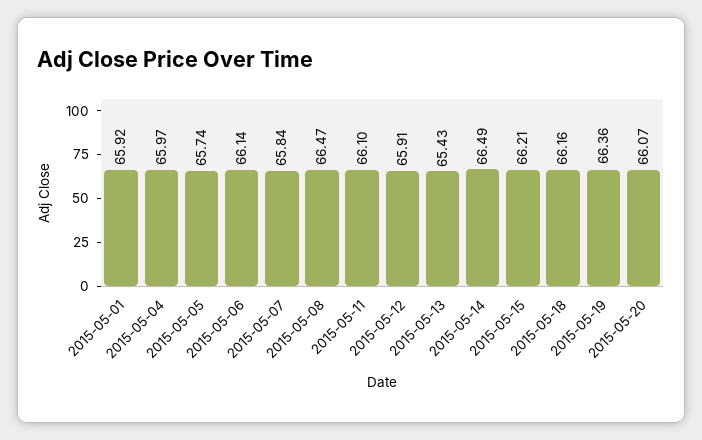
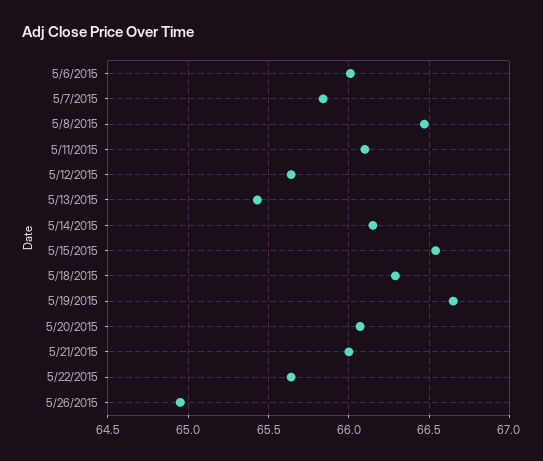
2015-05-01: 65.92 -> none
2015-05-04: 65.97 -> none
2015-05-05: 65.74 -> none
2015-05-06: 66.14 -> 66
2015-05-12: 65.91 -> 65.65
2015-05-14: 66.49 -> 66.15
2015-05-15: 66.21 -> 66.55
2015-05-18: 66.16 -> 66.3
2015-05-19: 66.36 -> 66.65
5/21/2015: none -> 66
5/22/2015: none -> 65.65
5/26/2015: none -> 64.95

